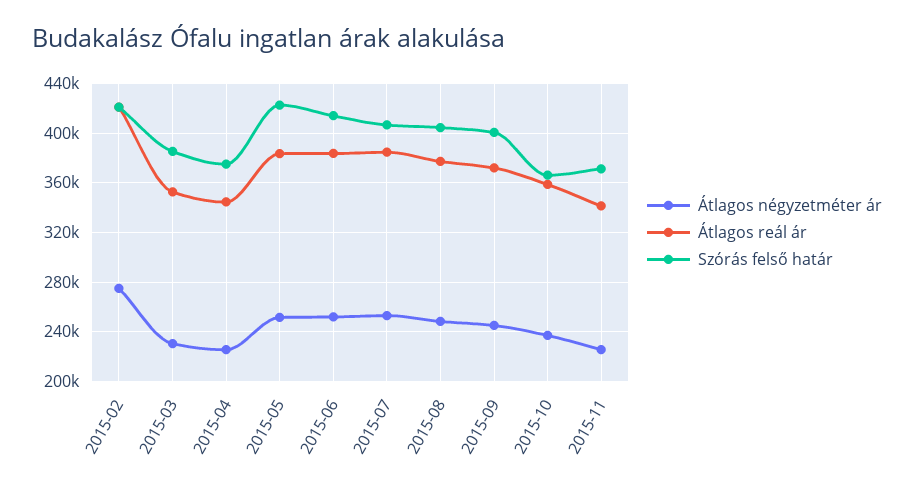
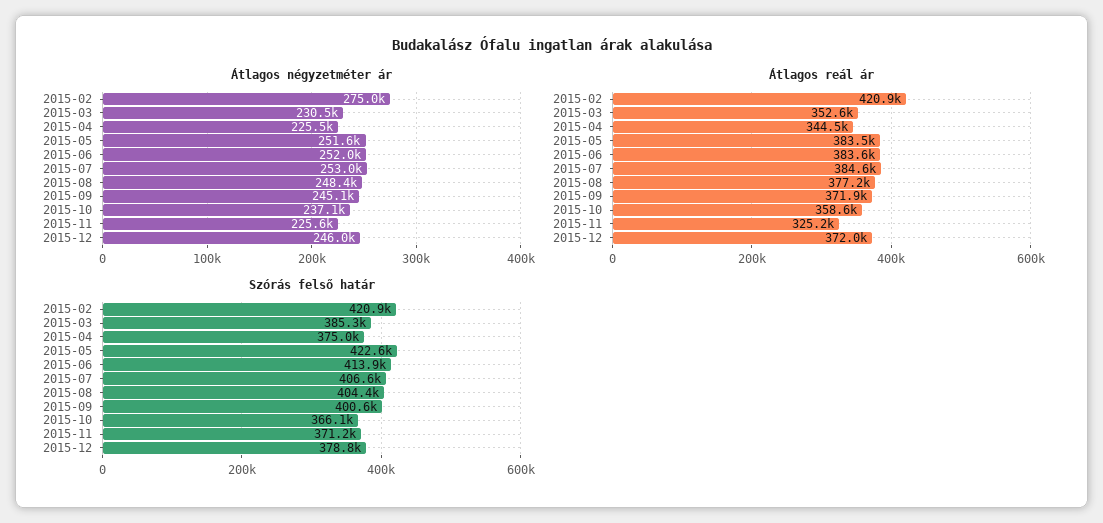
Átlagos reál ár, 2015-11: 340000 -> 325200
Átlagos négyzetméter ár, 2015-12: none -> 246000
Átlagos reál ár, 2015-12: none -> 372000
Szórás felső határ, 2015-12: none -> 378800

